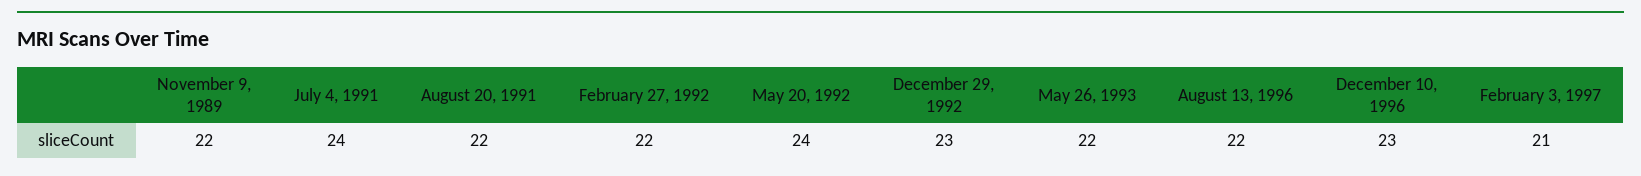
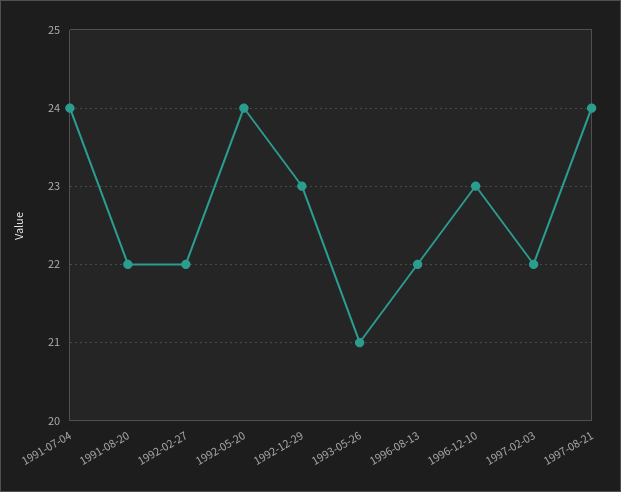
November 9, 1989: 22 -> none
May 26, 1993: 22 -> 21
February 3, 1997: 21 -> 22
1997-08-21: none -> 24

